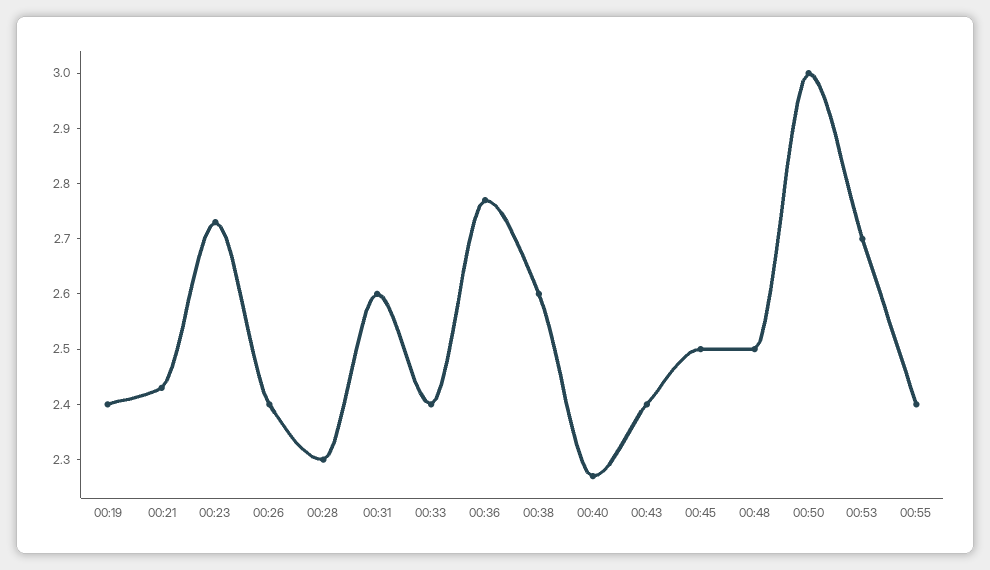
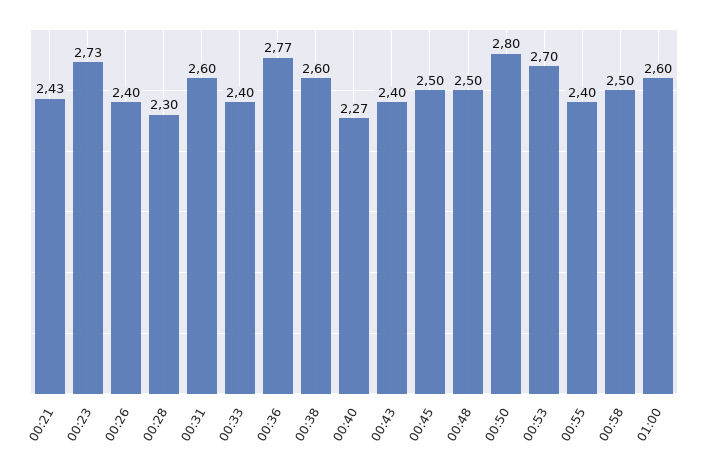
00:19: 2.4 -> none
00:50: 3 -> 2.8
00:58: none -> 2.5
01:00: none -> 2.6

